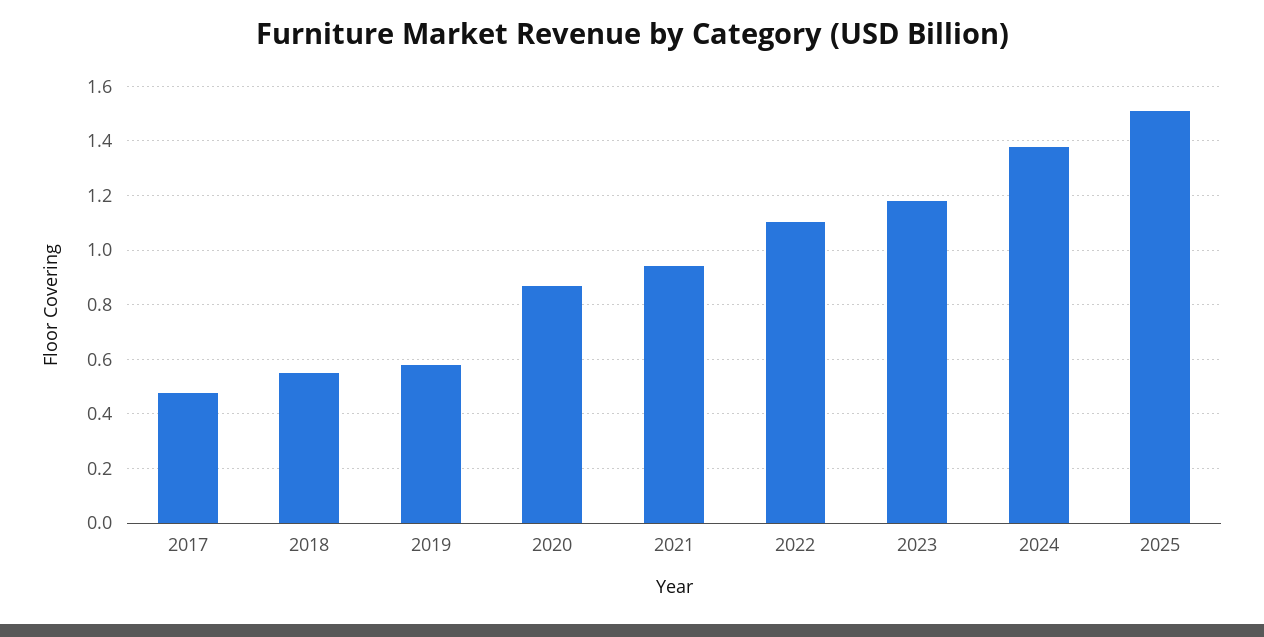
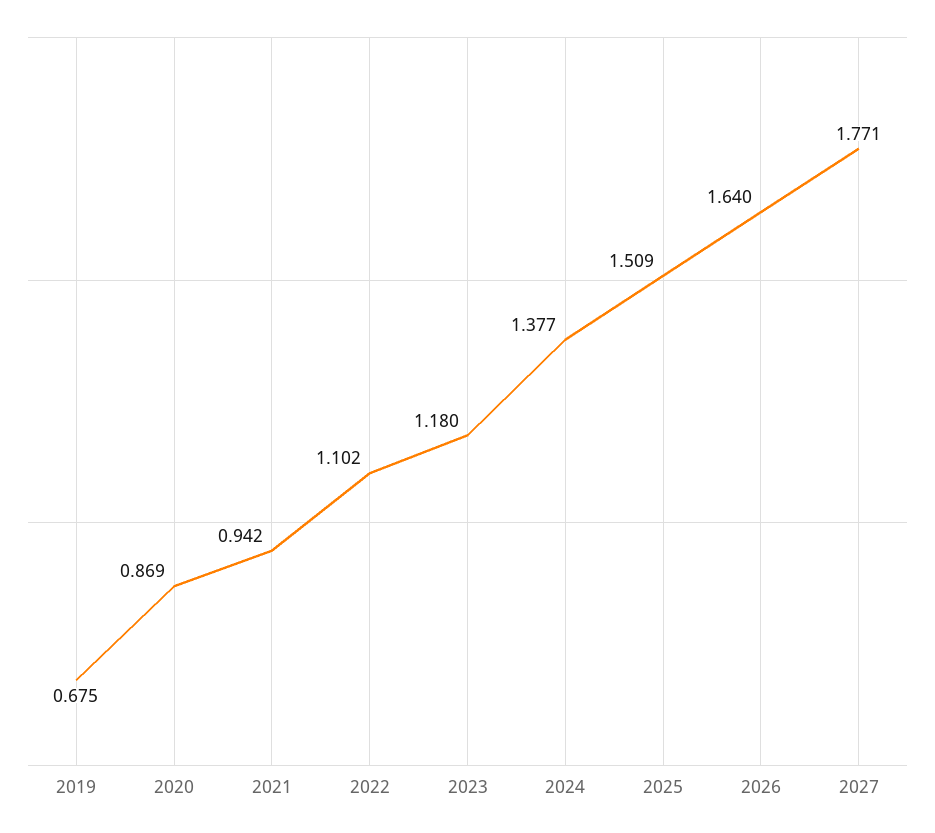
2017: 0.475 -> none
2018: 0.55 -> none
2019: 0.575 -> 0.675
2026: none -> 1.64
2027: none -> 1.771

